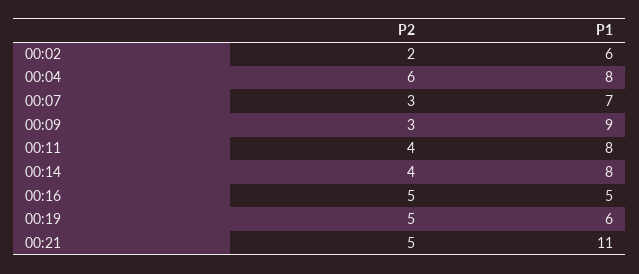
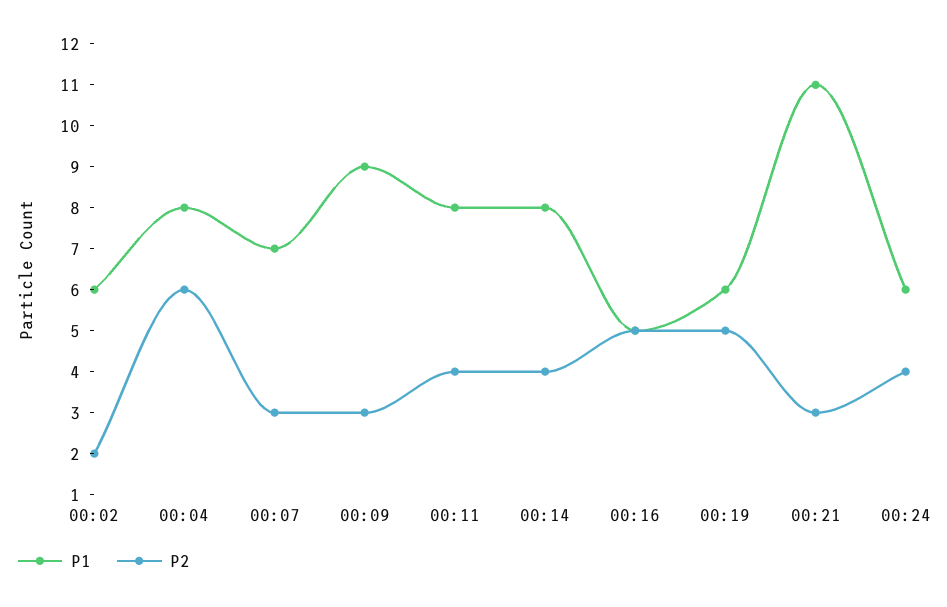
P2, 00:21: 5 -> 3
P1, 00:24: none -> 6
P2, 00:24: none -> 4

